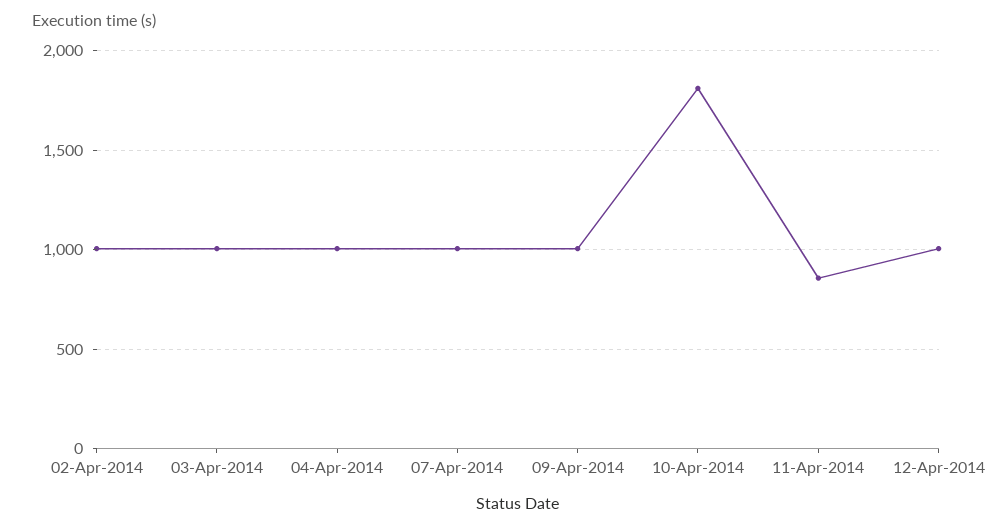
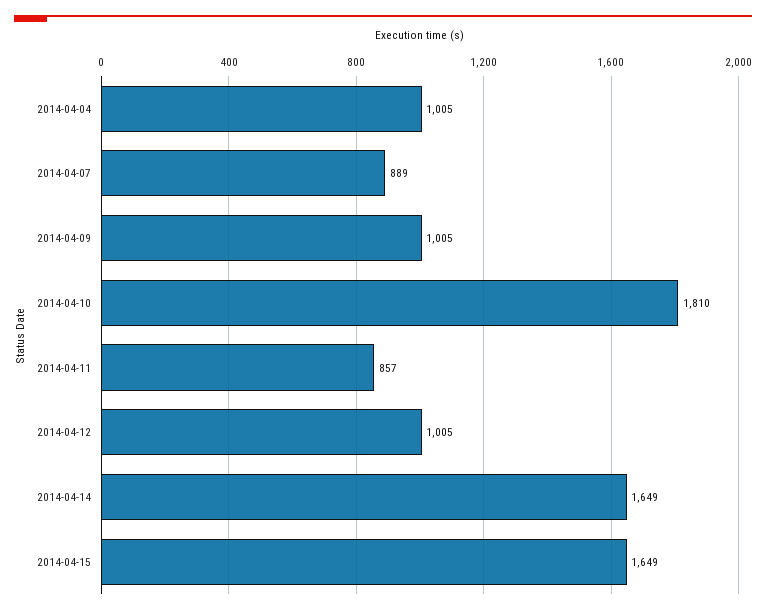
02-Apr-2014: 1000 -> none
03-Apr-2014: 1000 -> none
07-Apr-2014: 1000 -> 889
2014-04-14: none -> 1649
2014-04-15: none -> 1649

